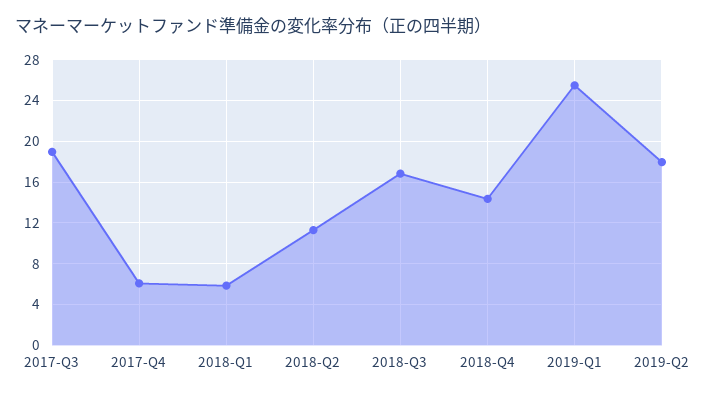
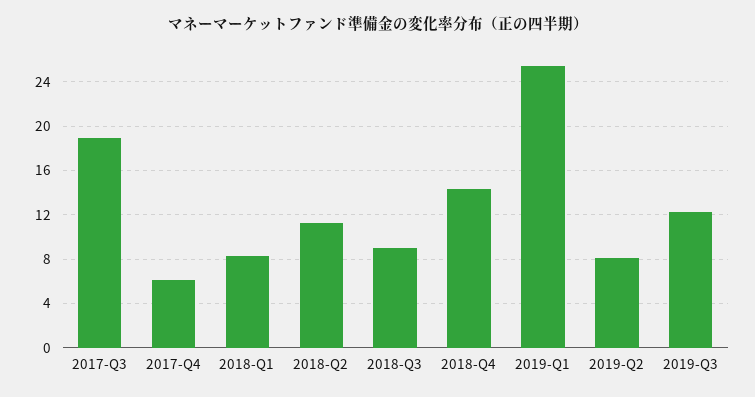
2018-Q1: 6 -> 8
2018-Q3: 17 -> 9
2019-Q2: 18 -> 8
2019-Q3: none -> 12

